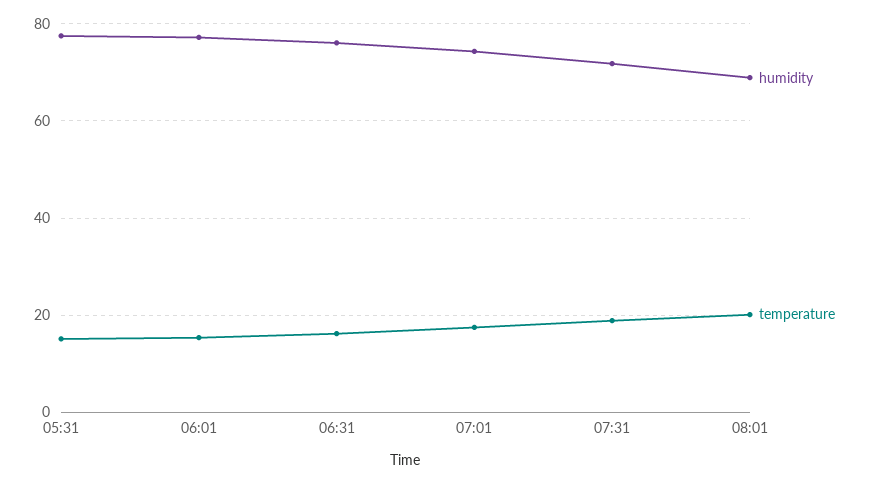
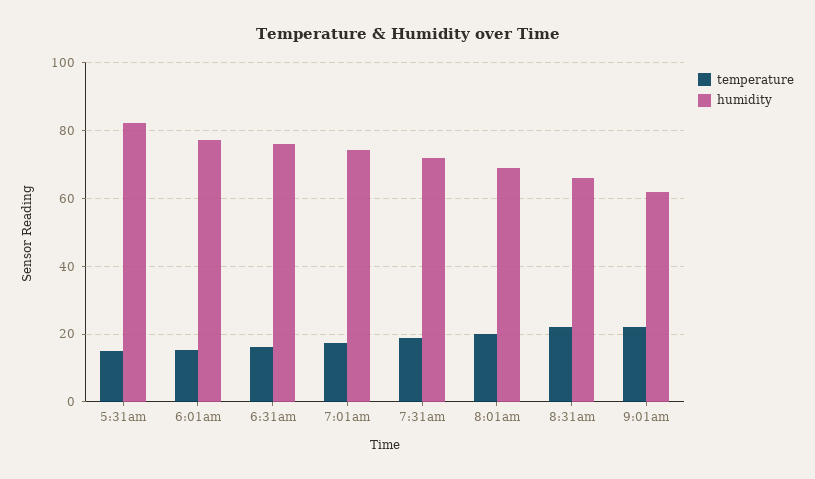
humidity, 05:31: 78 -> 82
temperature, 8:31am: none -> 22
humidity, 8:31am: none -> 66
temperature, 9:01am: none -> 22
humidity, 9:01am: none -> 62

